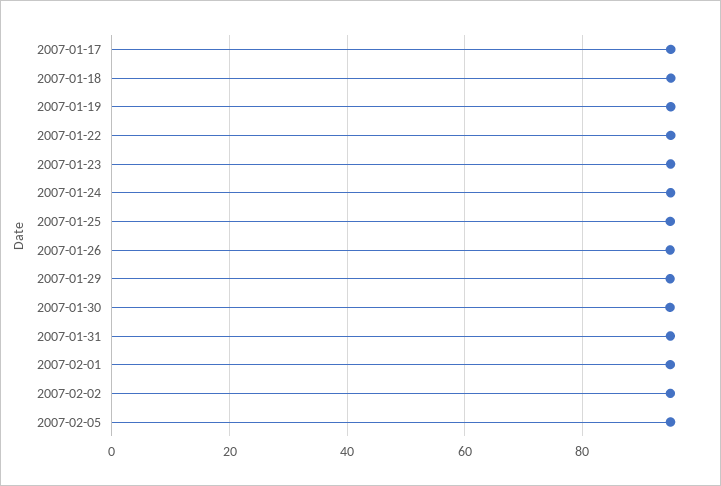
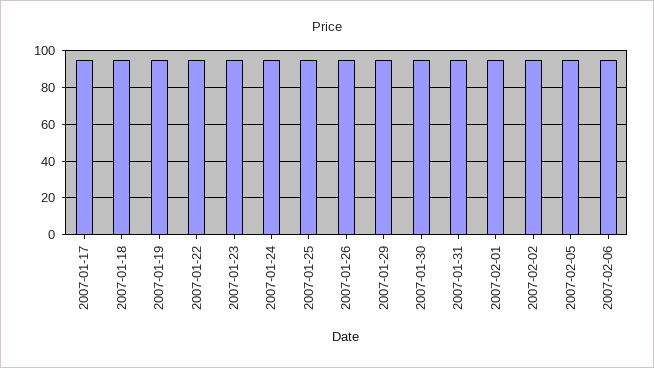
2007-02-06: none -> 95

